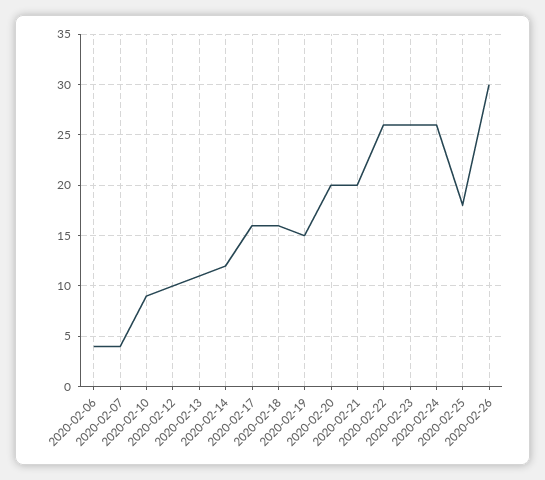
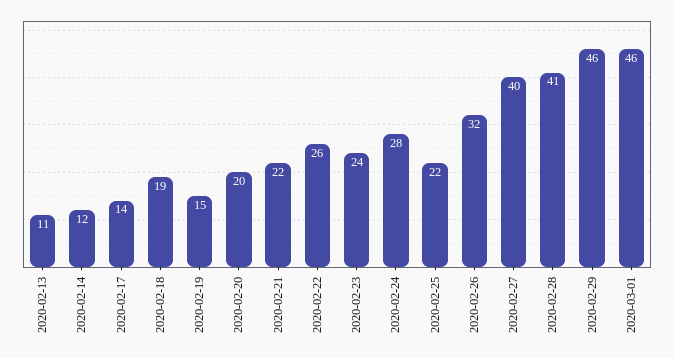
2020-02-06: 4 -> none
2020-02-07: 4 -> none
2020-02-10: 9 -> none
2020-02-12: 10 -> none
2020-02-17: 16 -> 14
2020-02-18: 16 -> 19
2020-02-21: 20 -> 22
2020-02-23: 26 -> 24
2020-02-24: 26 -> 28
2020-02-25: 18 -> 22
2020-02-26: 30 -> 32
2020-02-27: none -> 40
2020-02-28: none -> 41
2020-02-29: none -> 46
2020-03-01: none -> 46

